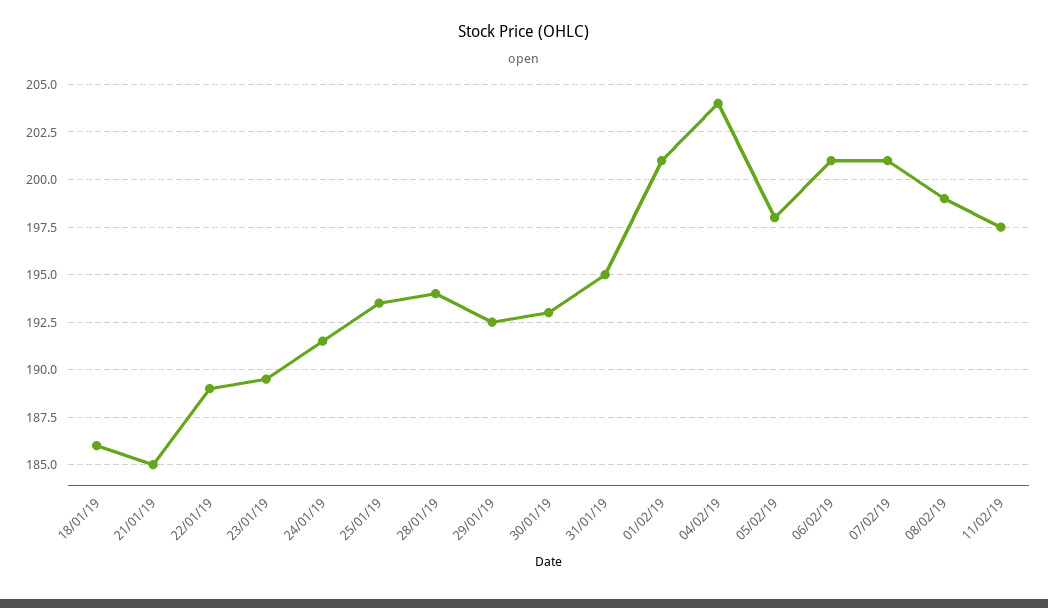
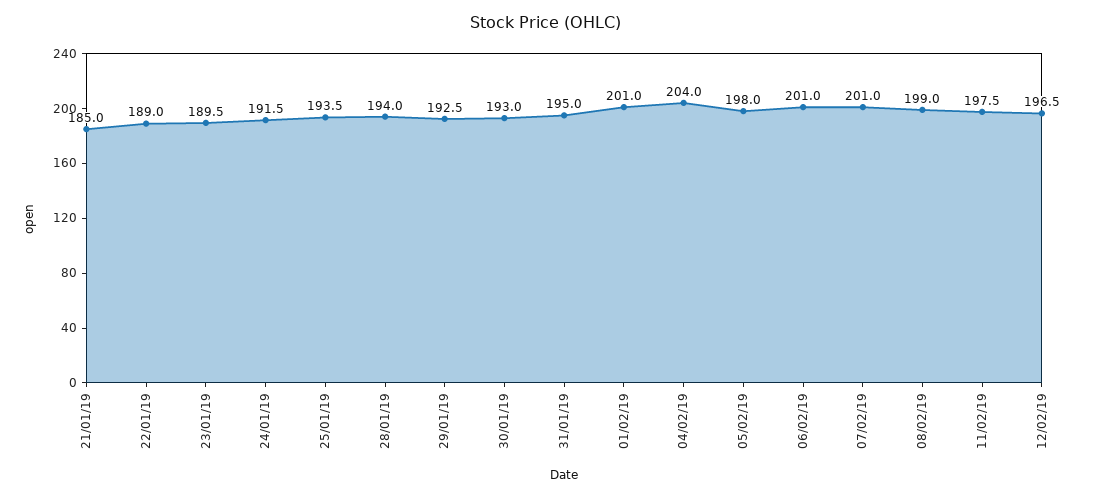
18/01/19: 186 -> none
12/02/19: none -> 196.5

